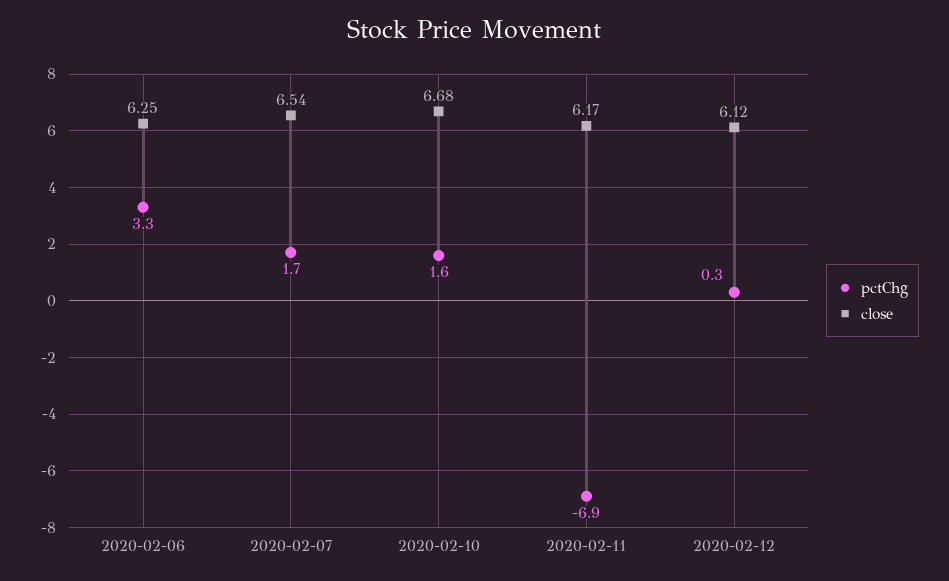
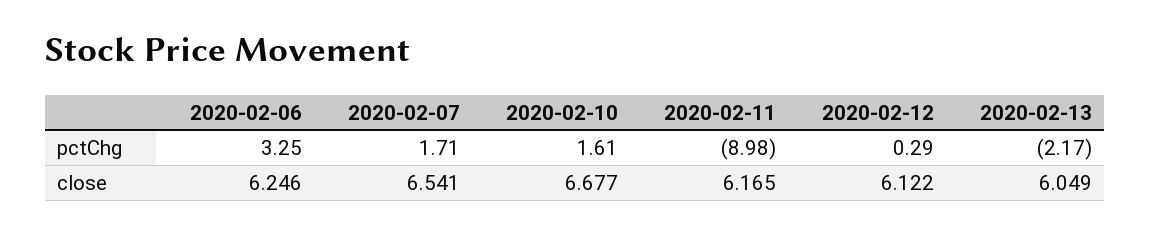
pctChg, 2020-02-11: -6.9 -> -8.98
pctChg, 2020-02-13: none -> -2.17
close, 2020-02-13: none -> 6.049

